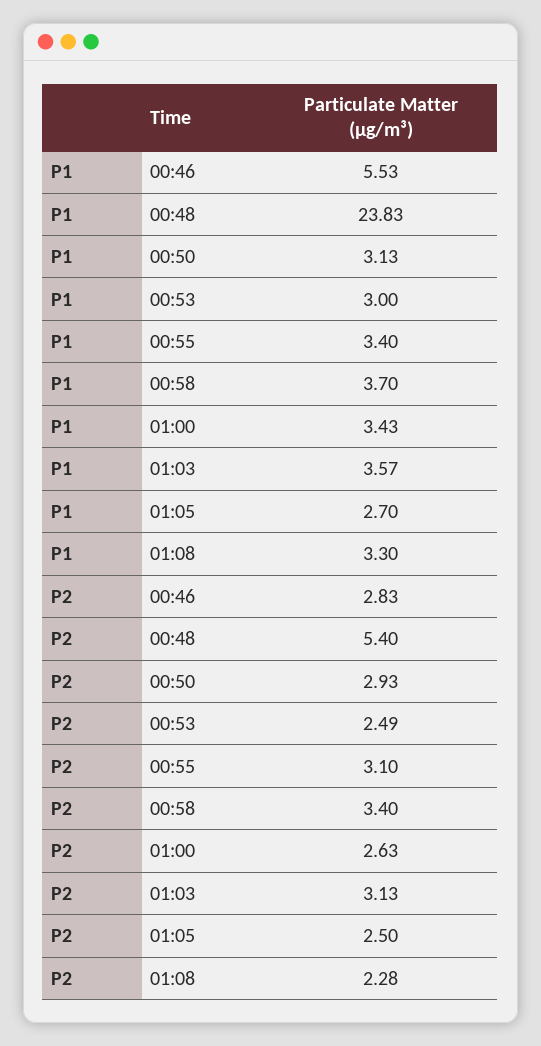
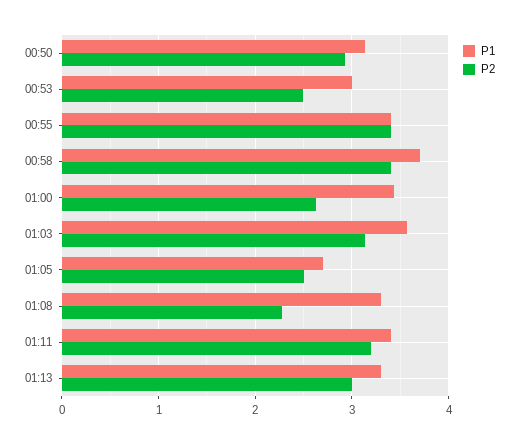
P1, 00:46: 5.53 -> none
P1, 00:48: 23.83 -> none
P2, 00:46: 2.83 -> none
P2, 00:48: 5.4 -> none
P2, 00:55: 3.1 -> 3.4
P1, 01:11: none -> 3.4
P2, 01:11: none -> 3.2
P1, 01:13: none -> 3.3
P2, 01:13: none -> 3

